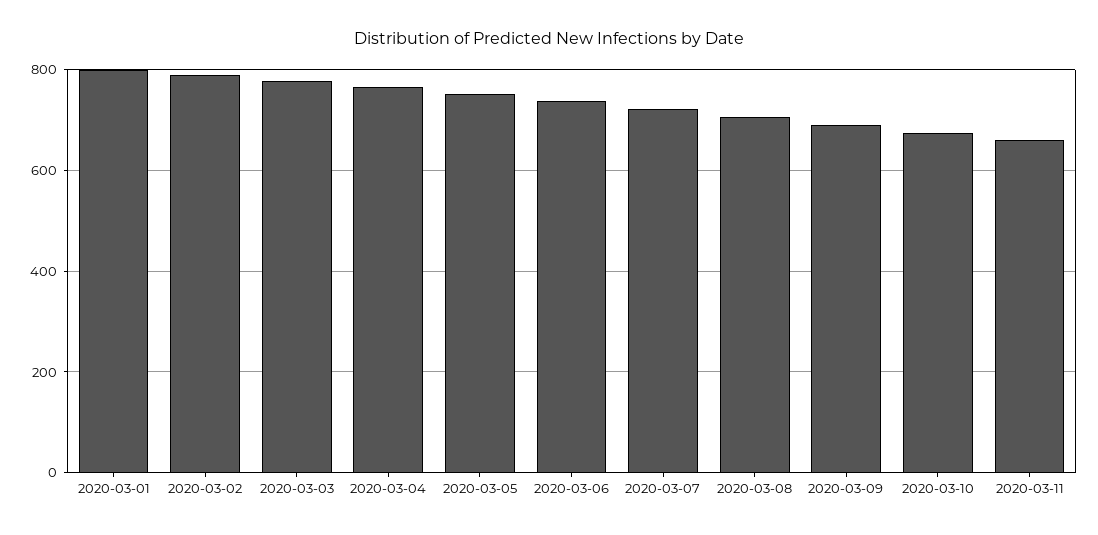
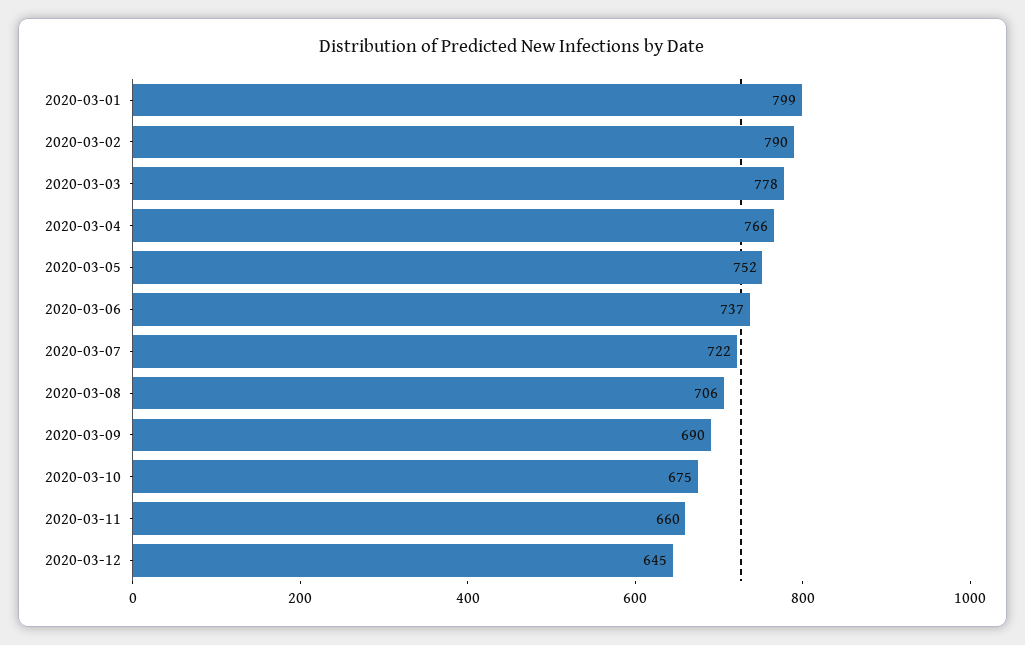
2020-03-12: none -> 645

